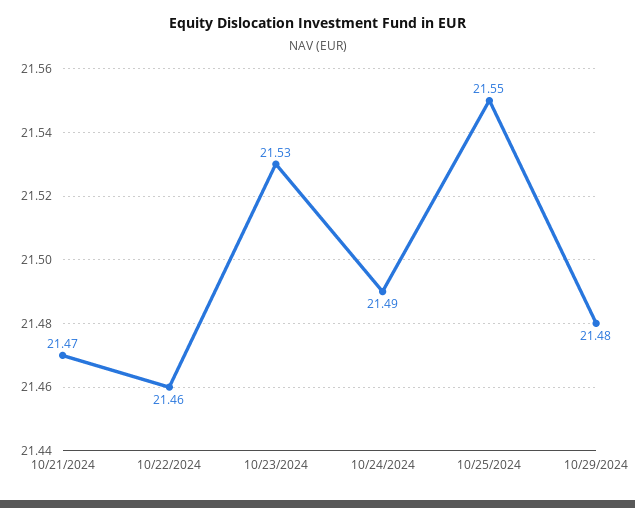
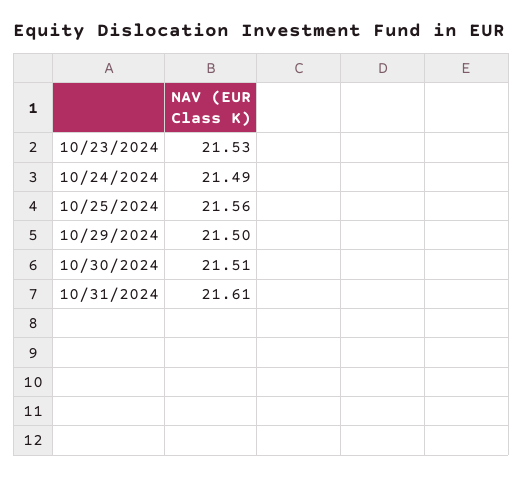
10/21/2024: 21.47 -> none
10/22/2024: 21.46 -> none
10/25/2024: 21.55 -> 21.56
10/29/2024: 21.48 -> 21.5
10/30/2024: none -> 21.51
10/31/2024: none -> 21.61

